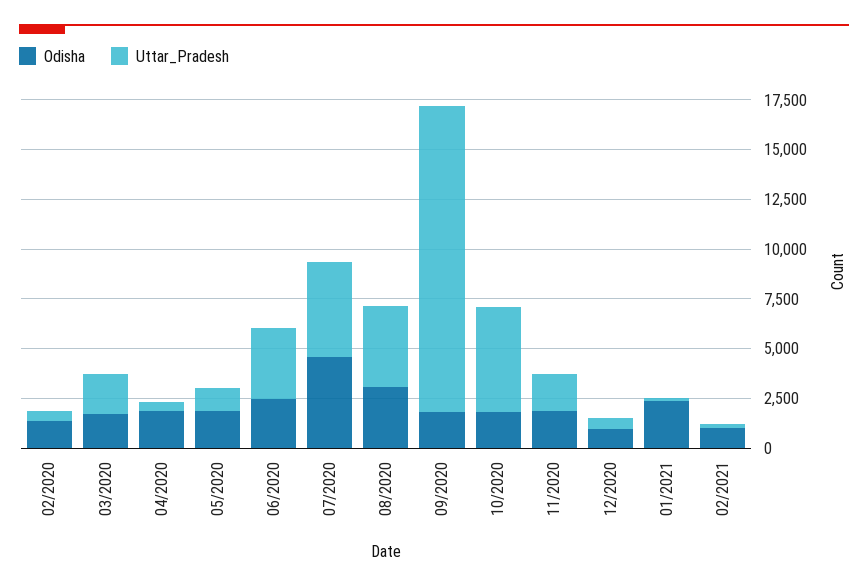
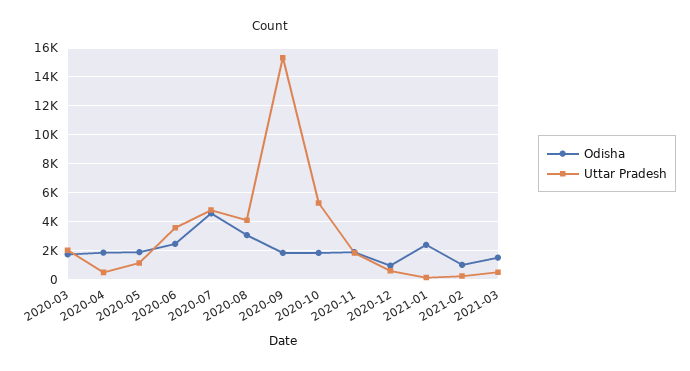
Odisha, 02/2020: 1500 -> none
Uttar_Pradesh, 02/2020: 500 -> none
Odisha, 2021-03: none -> 1500
Uttar_Pradesh, 2021-03: none -> 500

